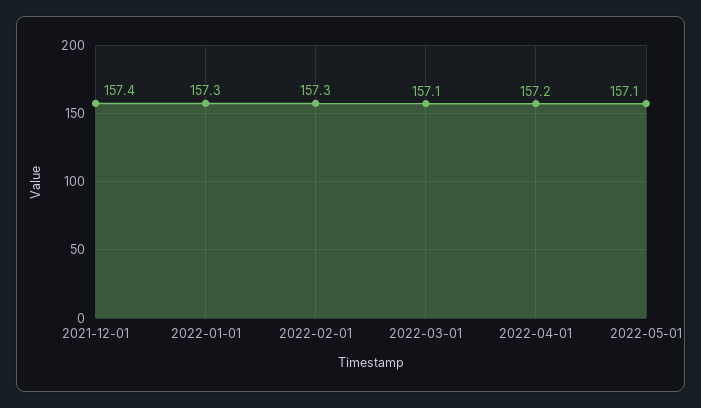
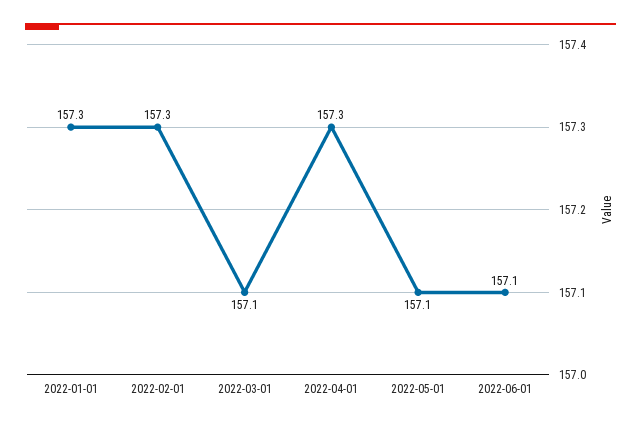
2021-12-01: 157.4 -> none
2022-04-01: 157.2 -> 157.3
2022-06-01: none -> 157.1

